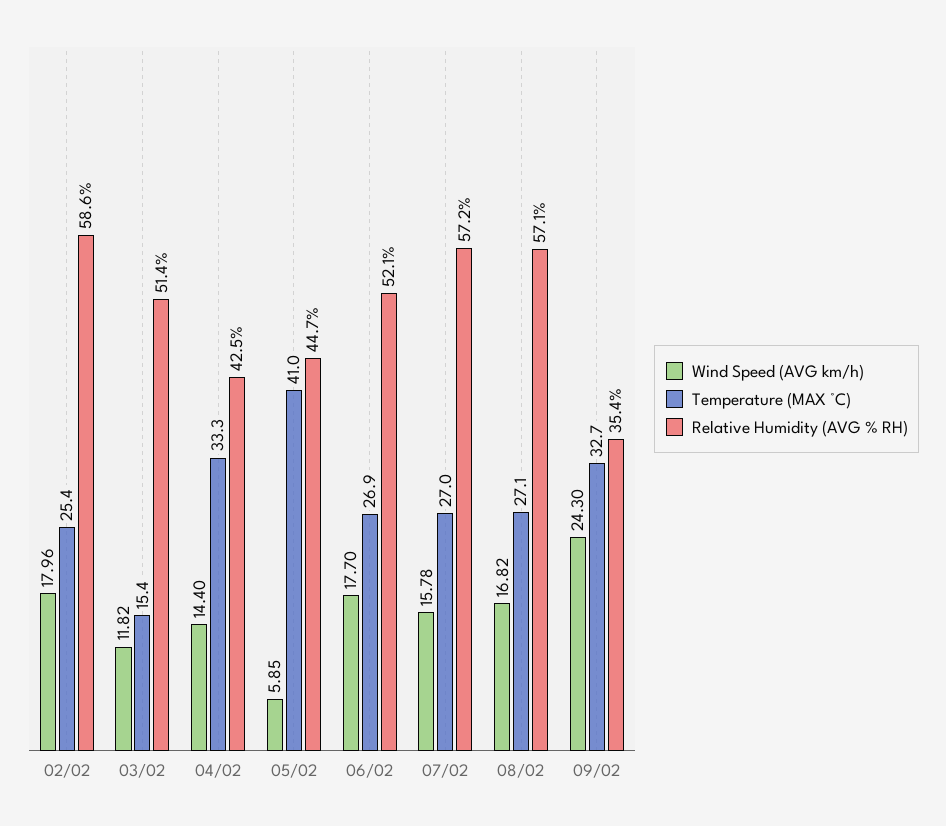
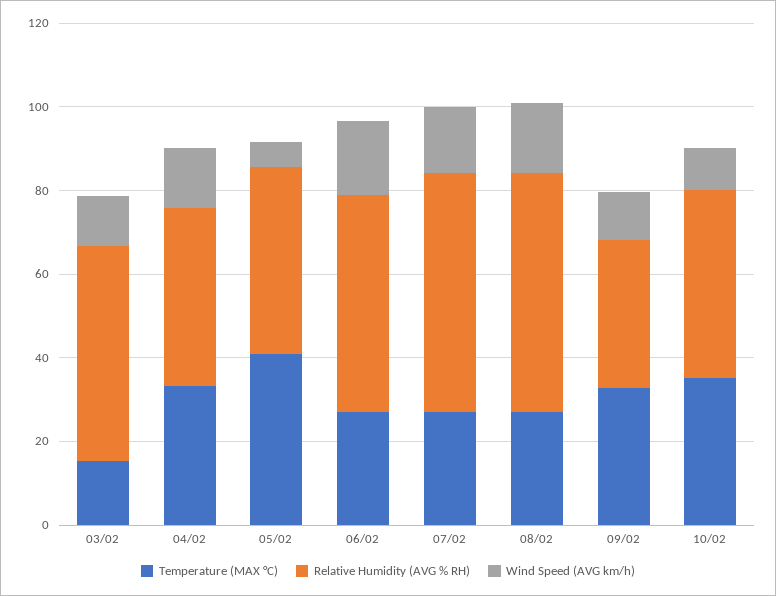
Wind Speed (AVG km/h), 02/02: 17.96 -> none
Temperature (MAX °C), 02/02: 25.4 -> none
Relative Humidity (AVG % RH), 02/02: 58.6 -> none
Wind Speed (AVG km/h), 09/02: 24.3 -> 10
Temperature (MAX °C), 10/02: none -> 35
Relative Humidity (AVG % RH), 10/02: none -> 45
Wind Speed (AVG km/h), 10/02: none -> 10

